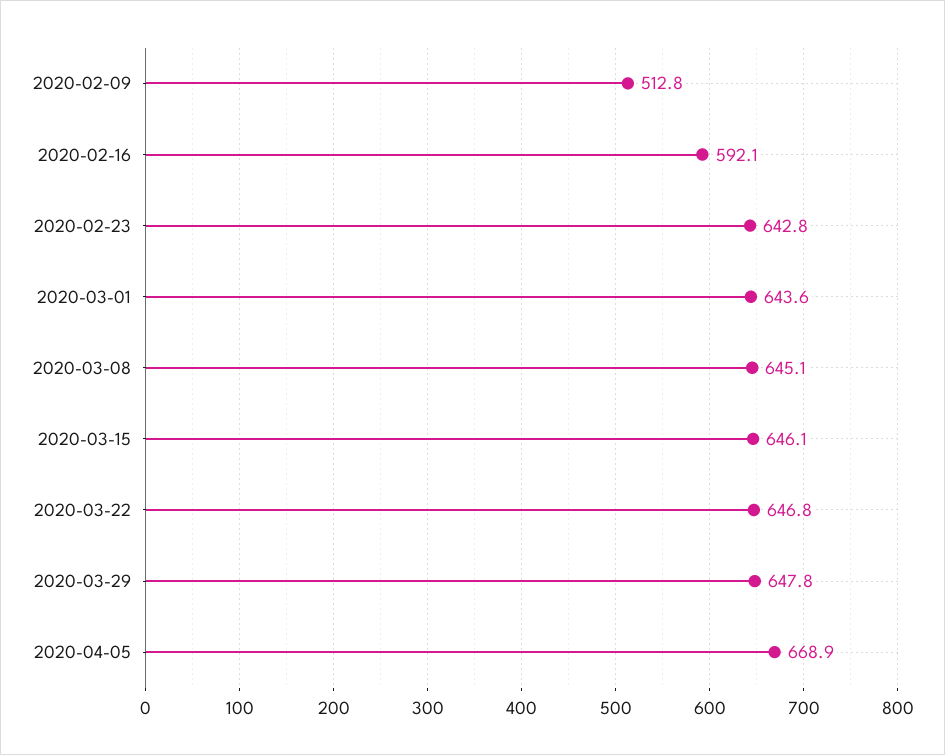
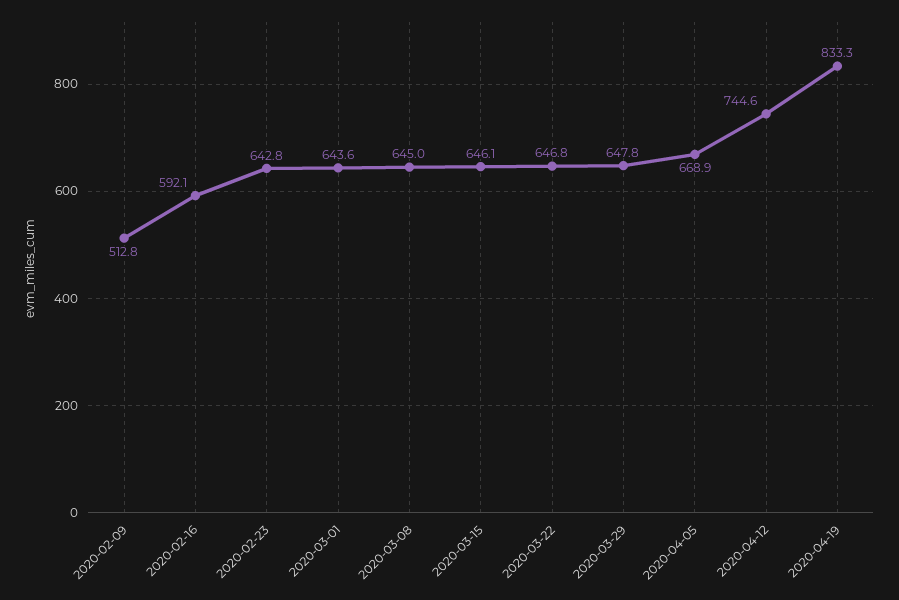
2020-03-08: 645.1 -> 645
2020-04-12: none -> 744.6
2020-04-19: none -> 833.3

